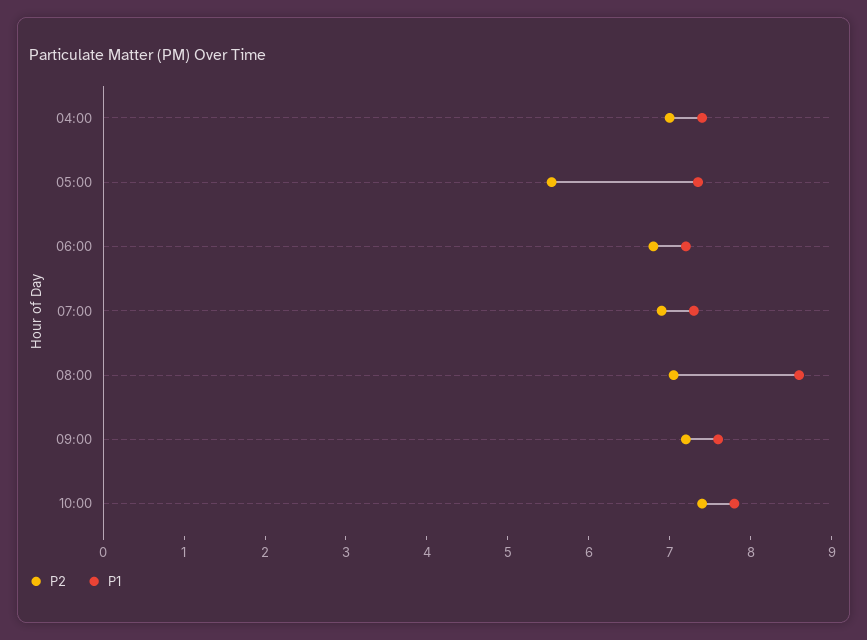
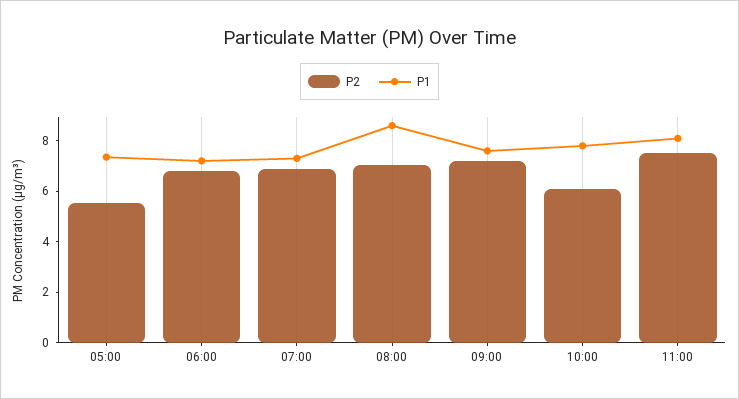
P2, 04:00: 7 -> none
P1, 04:00: 7.4 -> none
P2, 10:00: 7.4 -> 6
P2, 11:00: none -> 7.5
P1, 11:00: none -> 8

